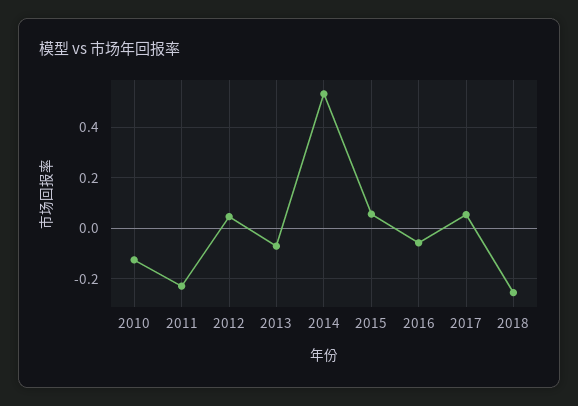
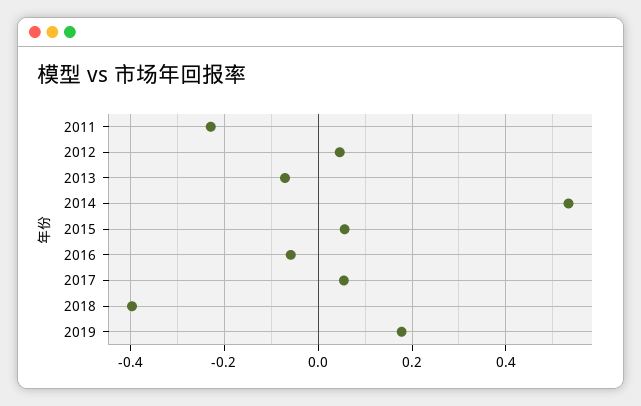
2010: -0.125 -> none
2018: -0.25 -> -0.4
2019: none -> 0.18

